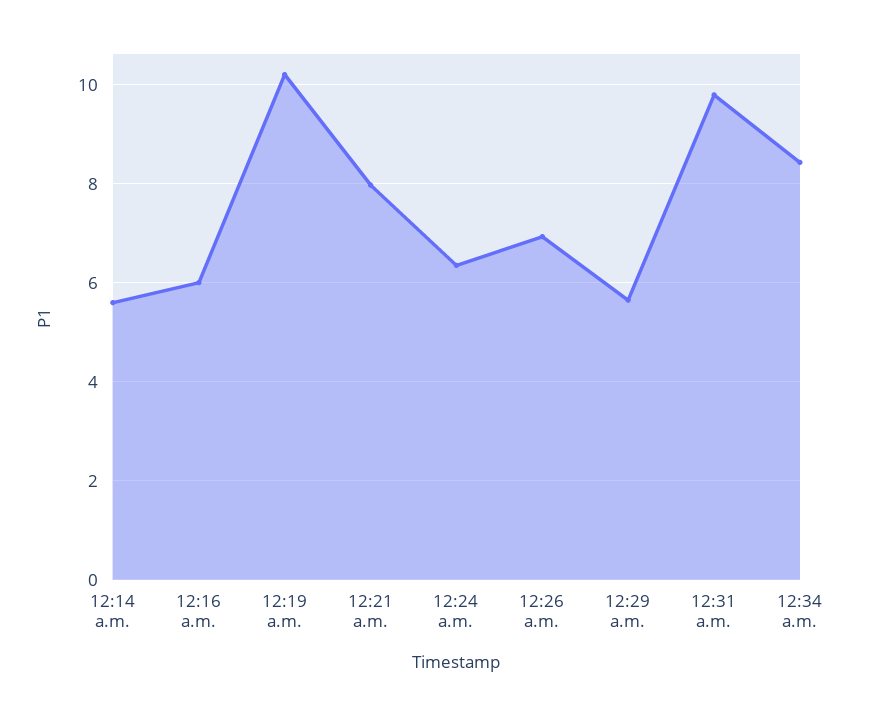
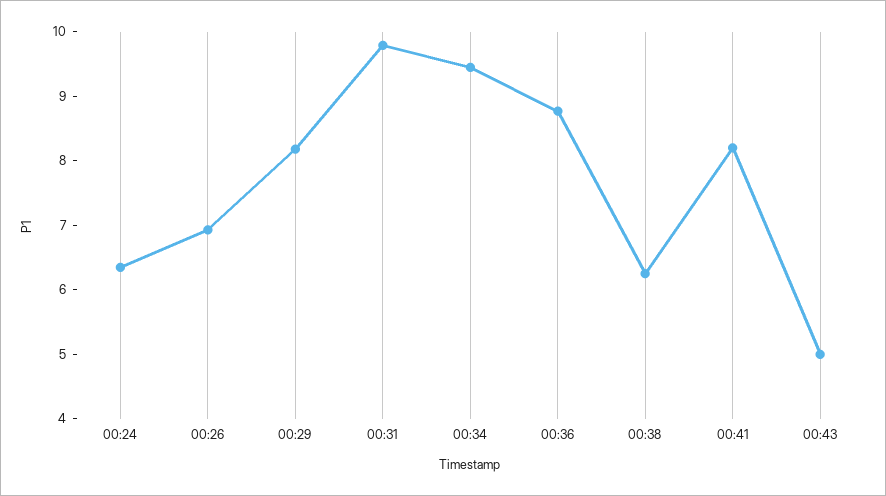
12:14 a.m.: 5.6 -> none
12:16 a.m.: 6 -> none
12:19 a.m.: 10.2 -> none
12:21 a.m.: 8 -> none
12:29 a.m.: 5.6 -> 8.2
12:34 a.m.: 8.4 -> 9.4
00:36: none -> 8.8
00:38: none -> 6.2
00:41: none -> 8.2
00:43: none -> 5

